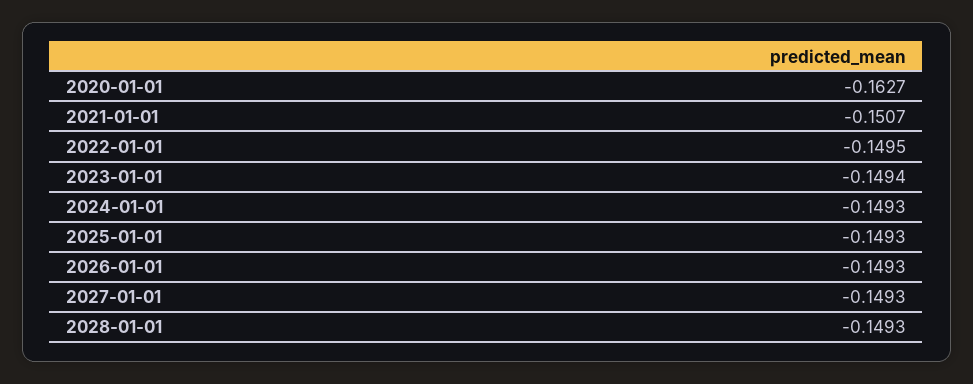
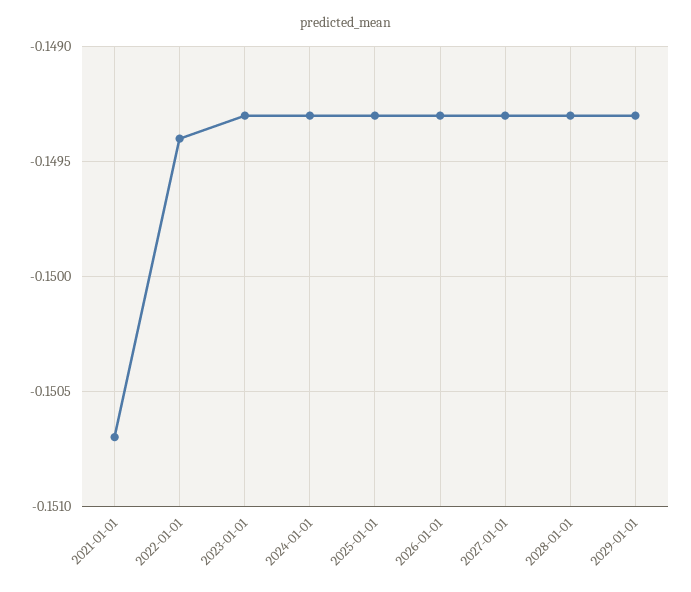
2020-01-01: -0.1627 -> none
2022-01-01: -0.1495 -> -0.1494
2023-01-01: -0.1494 -> -0.1493
2029-01-01: none -> -0.1493

